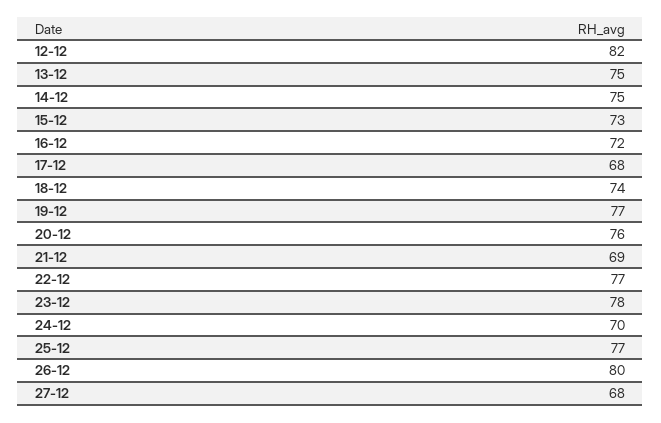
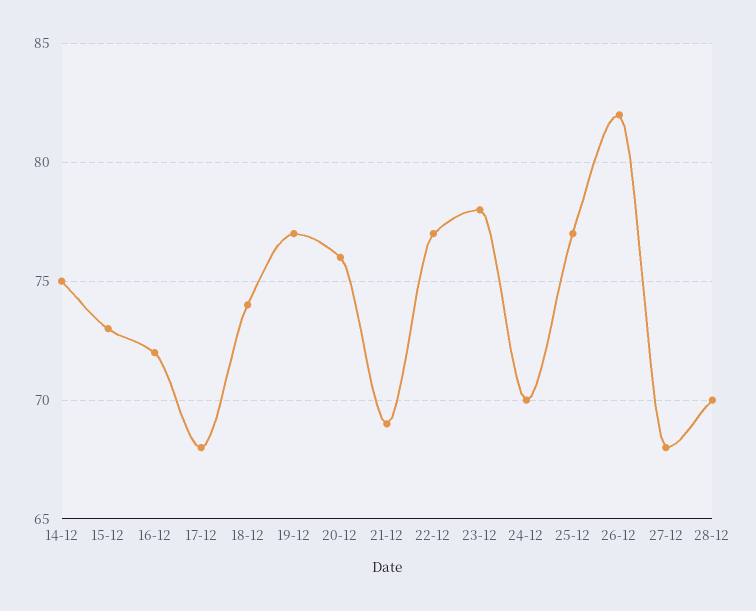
12-12: 82 -> none
13-12: 75 -> none
26-12: 80 -> 82
28-12: none -> 70

